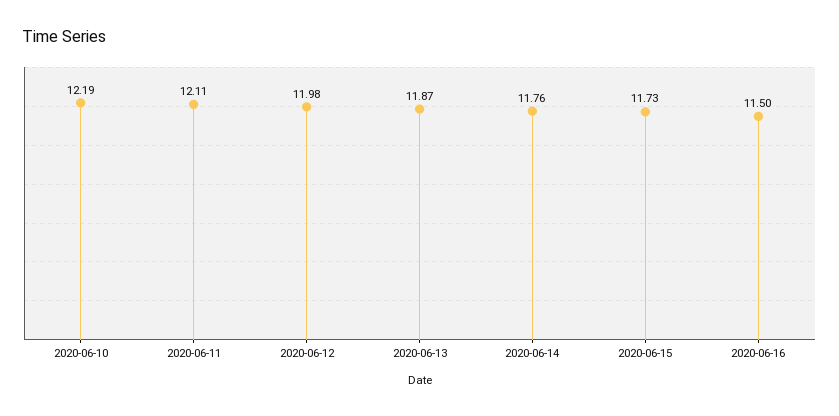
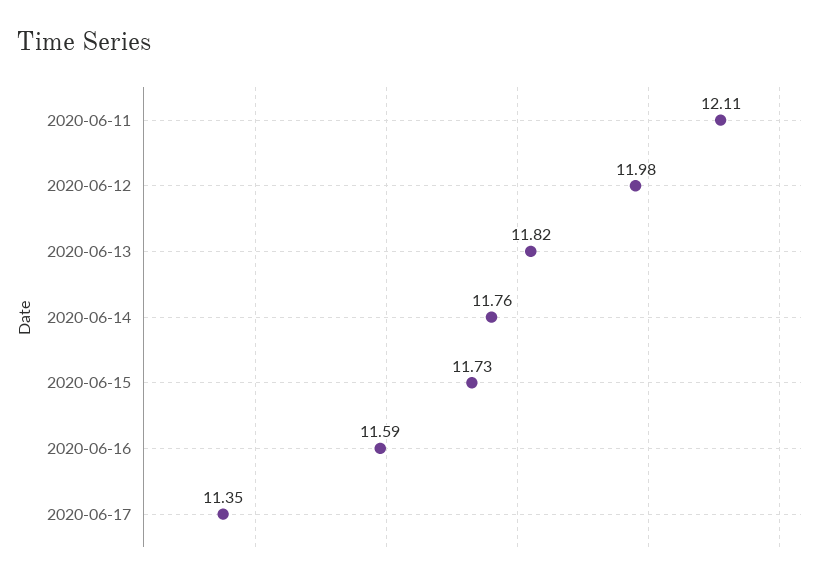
2020-06-10: 12.19 -> none
2020-06-13: 11.87 -> 11.82
2020-06-16: 11.5 -> 11.59
2020-06-17: none -> 11.35

